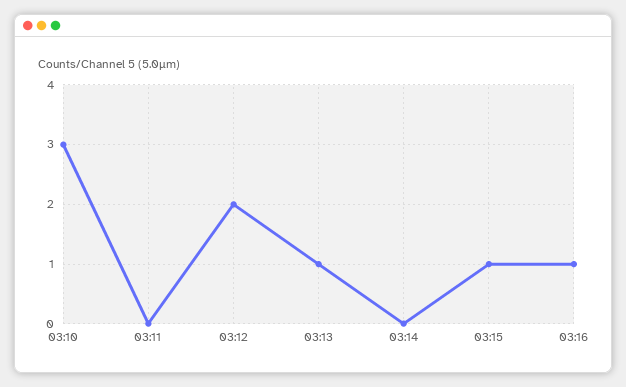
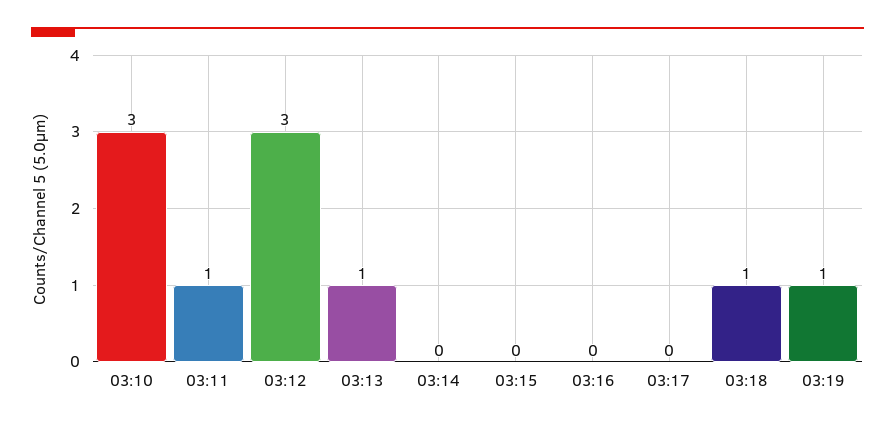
03:11: 0 -> 1
03:12: 2 -> 3
03:15: 1 -> 0
03:16: 1 -> 0
03:17: none -> 0
03:18: none -> 1
03:19: none -> 1

